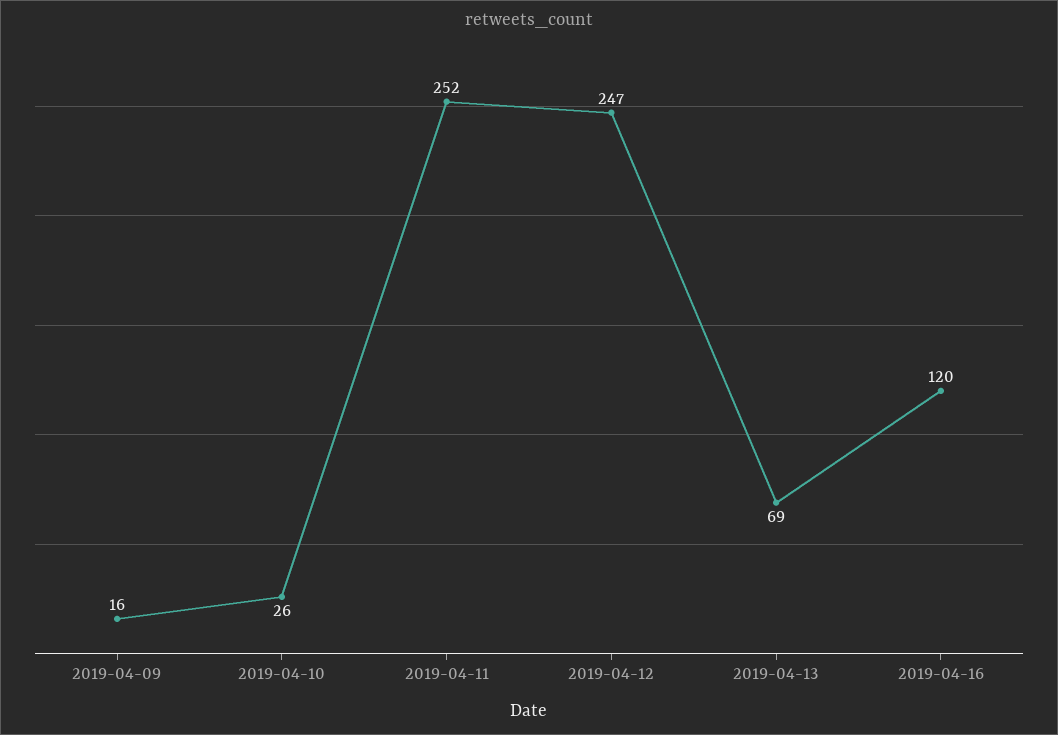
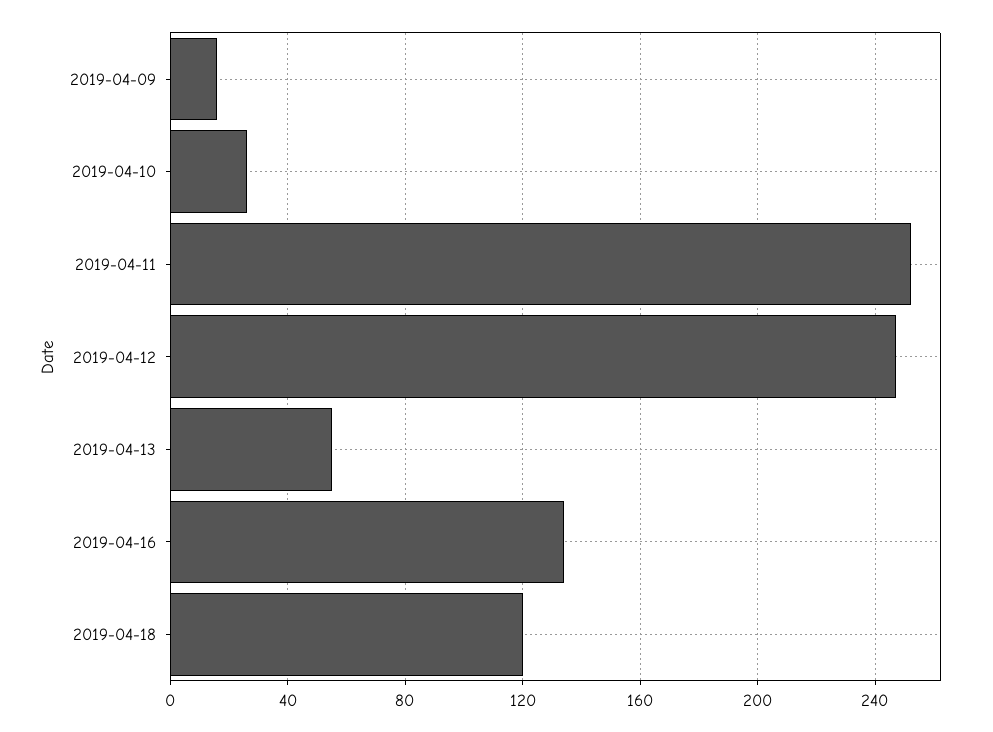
2019-04-13: 69 -> 55
2019-04-16: 120 -> 135
2019-04-18: none -> 120

